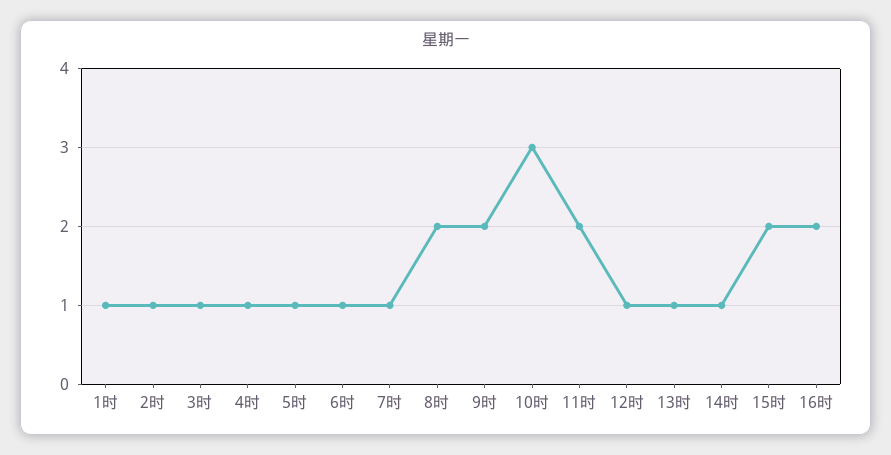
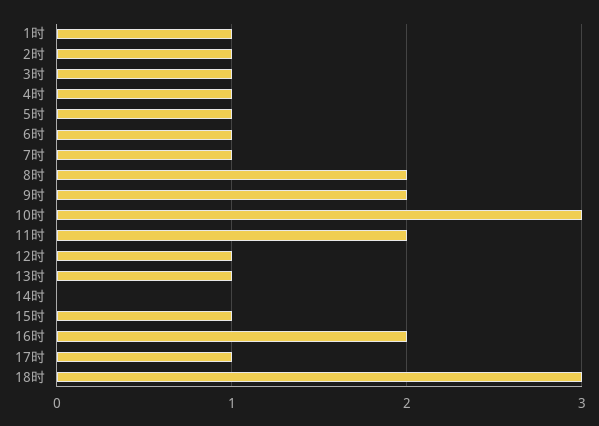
14时: 1 -> 0
15时: 2 -> 1
17时: none -> 1
18时: none -> 3

